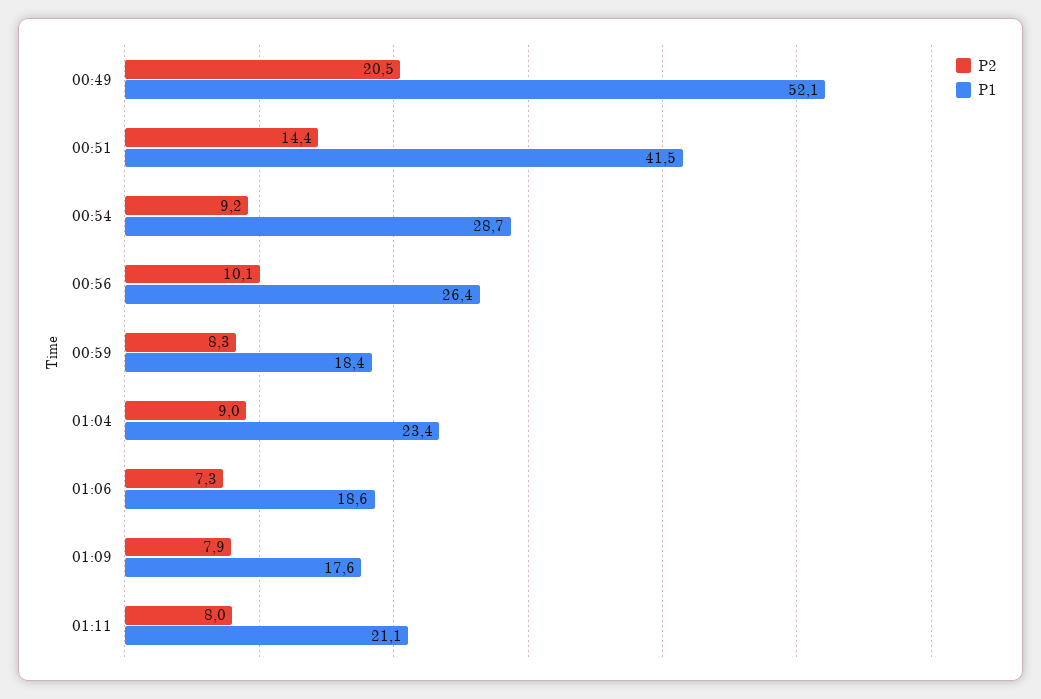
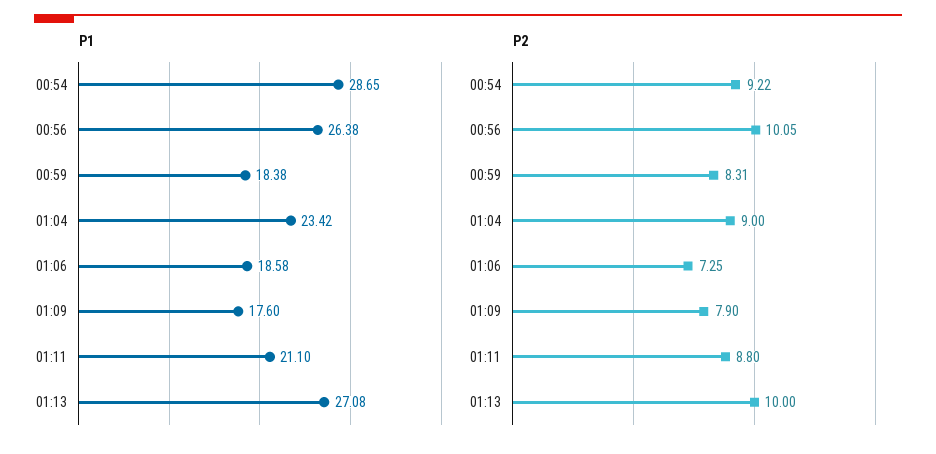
P2, 00:49: 20.5 -> none
P1, 00:49: 52.1 -> none
P2, 00:51: 14.4 -> none
P1, 00:51: 41.5 -> none
P2, 01:11: 8 -> 8.8
P1, 01:13: none -> 27.08
P2, 01:13: none -> 10

